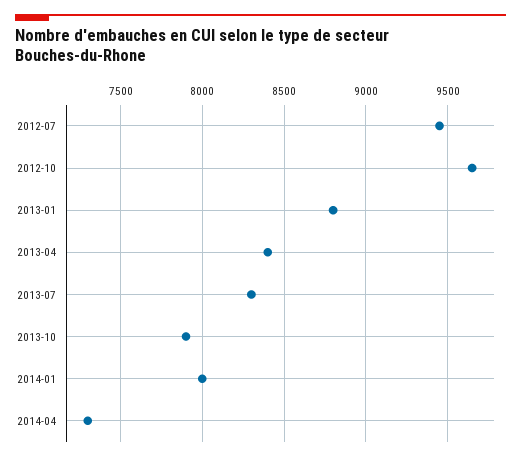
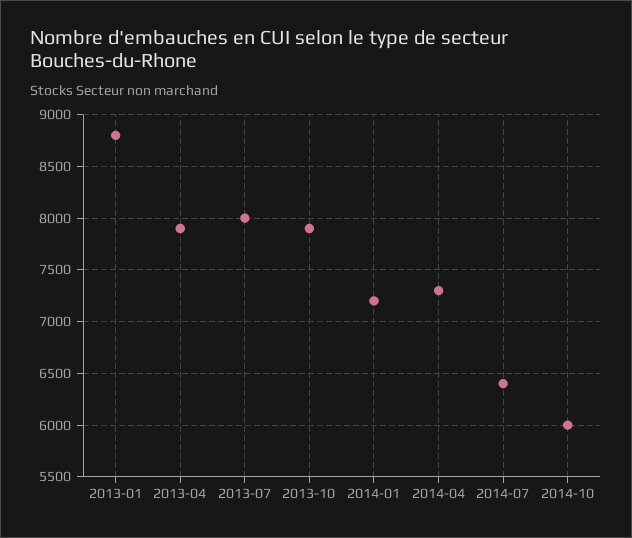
2012-07: 9450 -> none
2012-10: 9650 -> none
2013-04: 8400 -> 7900
2013-07: 8300 -> 8000
2014-01: 8000 -> 7200
2014-07: none -> 6400
2014-10: none -> 6000

